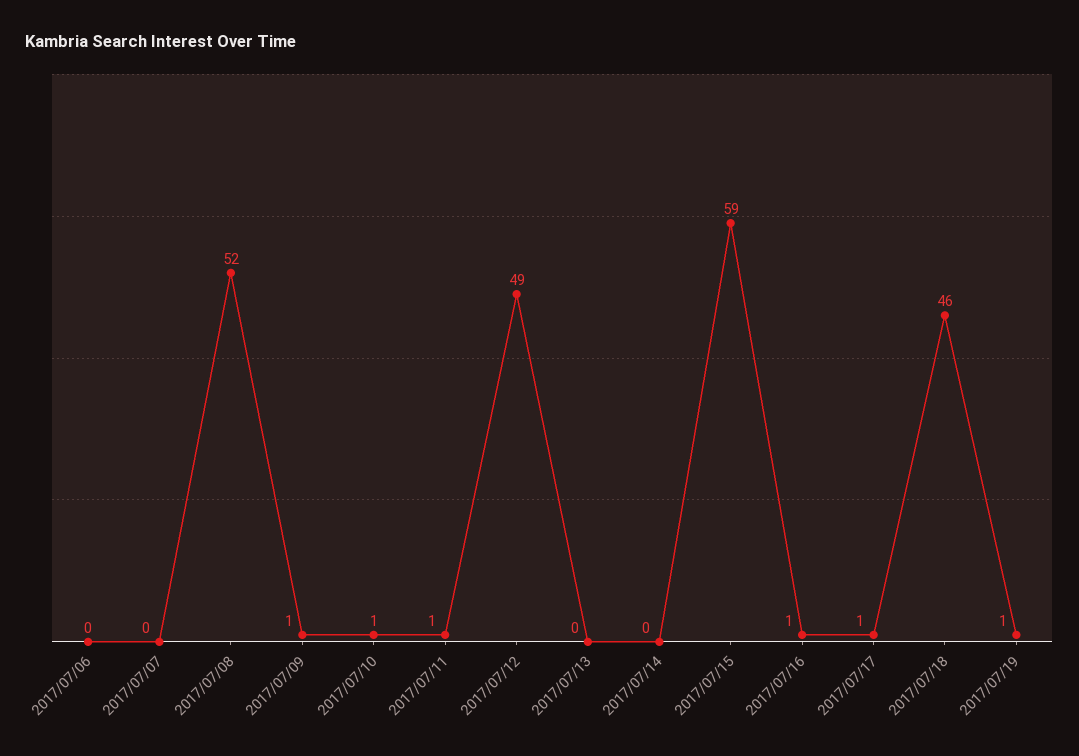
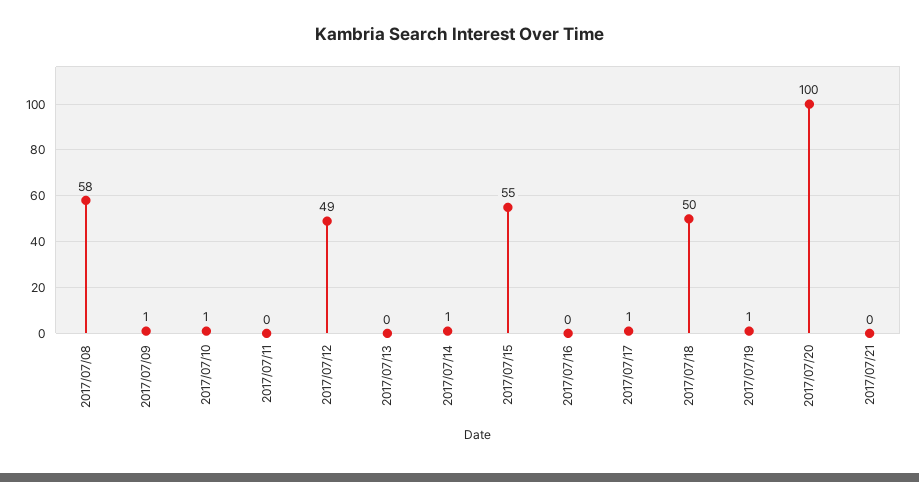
2017/07/06: 0 -> none
2017/07/07: 0 -> none
2017/07/08: 52 -> 58
2017/07/11: 1 -> 0
2017/07/14: 0 -> 1
2017/07/15: 59 -> 55
2017/07/16: 1 -> 0
2017/07/18: 46 -> 50
2017/07/20: none -> 100
2017/07/21: none -> 0

